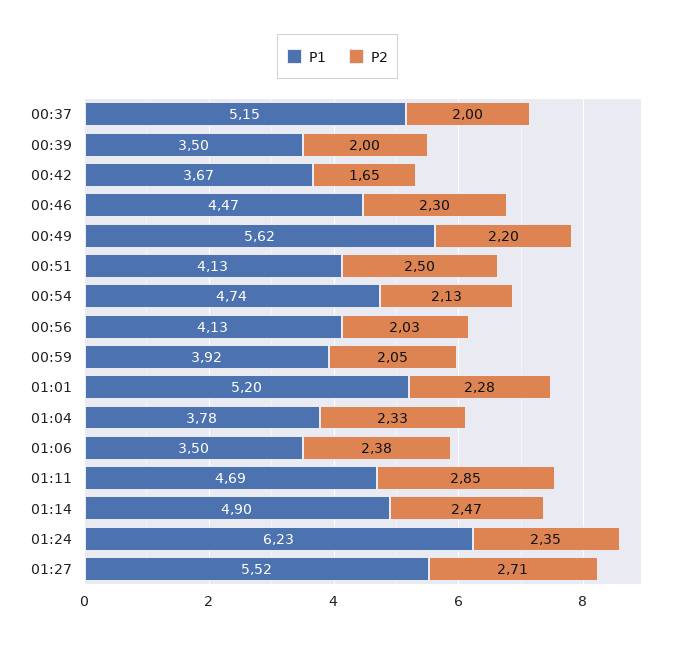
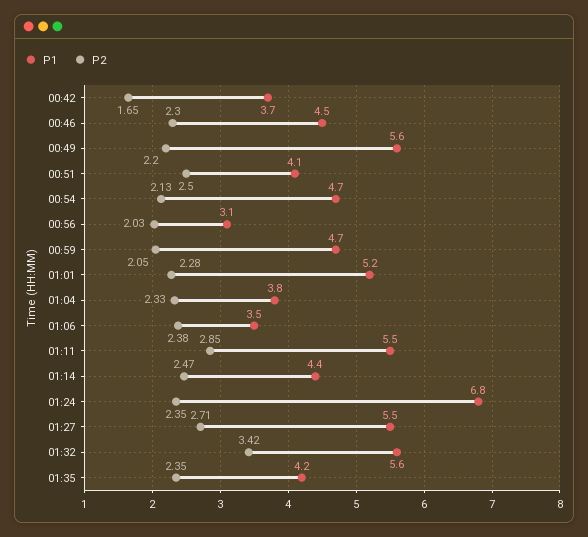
P1, 00:37: 5.15 -> none
P2, 00:37: 2 -> none
P1, 00:39: 3.5 -> none
P2, 00:39: 2 -> none
P1, 00:56: 4.13 -> 3.1
P1, 00:59: 3.92 -> 4.7
P1, 01:11: 4.69 -> 5.5
P1, 01:14: 4.9 -> 4.4
P1, 01:24: 6.23 -> 6.8
P1, 01:32: none -> 5.6
P2, 01:32: none -> 3.42
P1, 01:35: none -> 4.2
P2, 01:35: none -> 2.35

